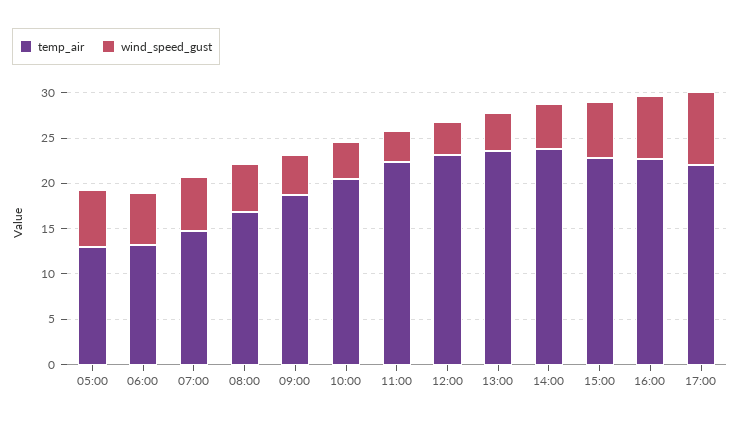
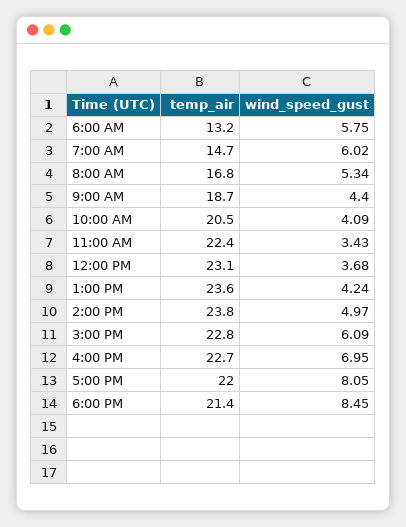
temp_air, 05:00: 13 -> none
wind_speed_gust, 05:00: 6 -> none
temp_air, 6:00 PM: none -> 21.4
wind_speed_gust, 6:00 PM: none -> 8.45

